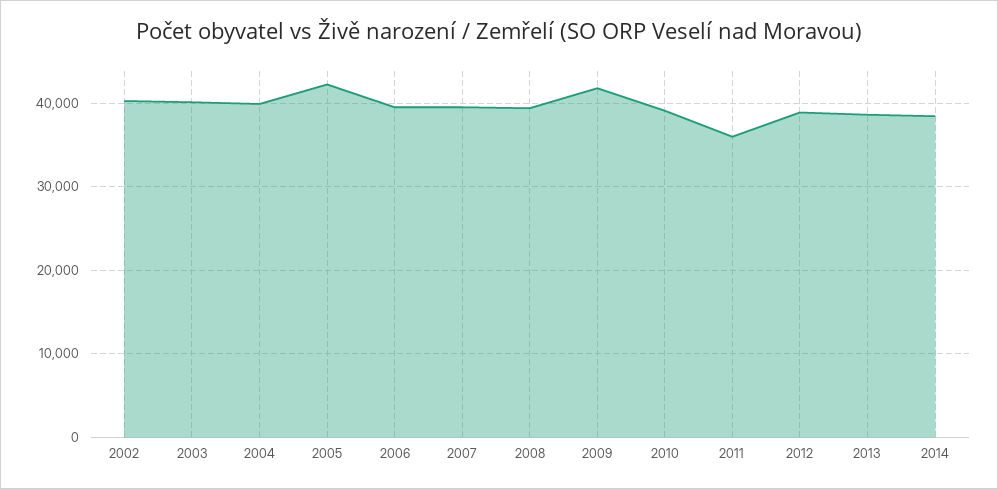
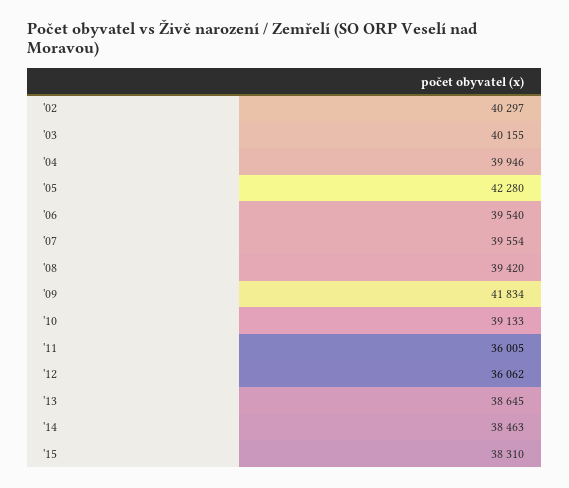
2012: 39000 -> 36062
'15: none -> 38310

